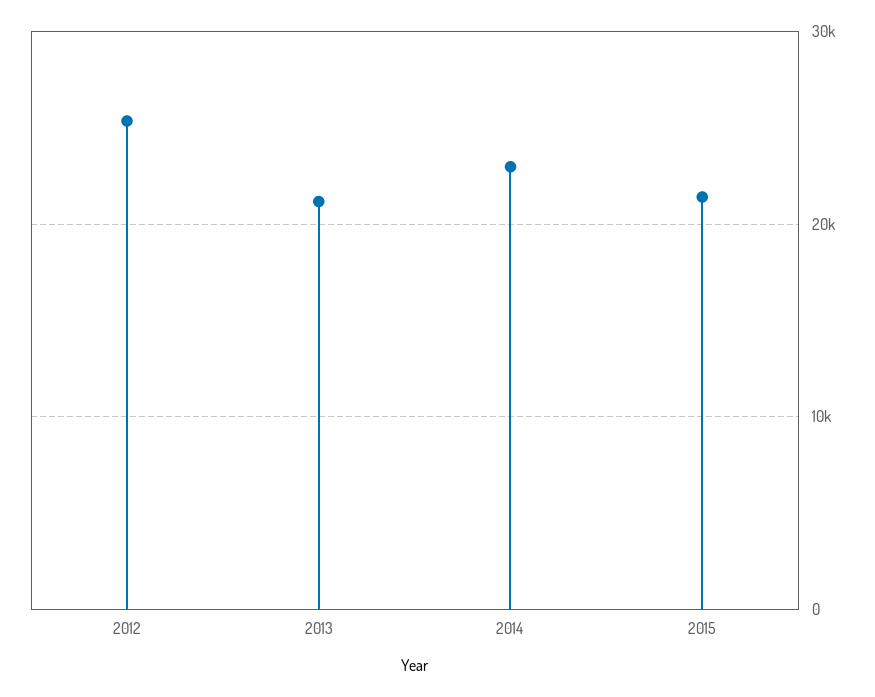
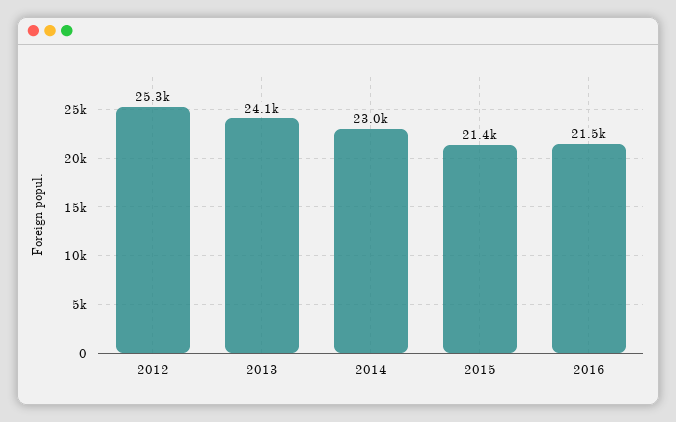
2013: 21000 -> 24100
2016: none -> 21500

